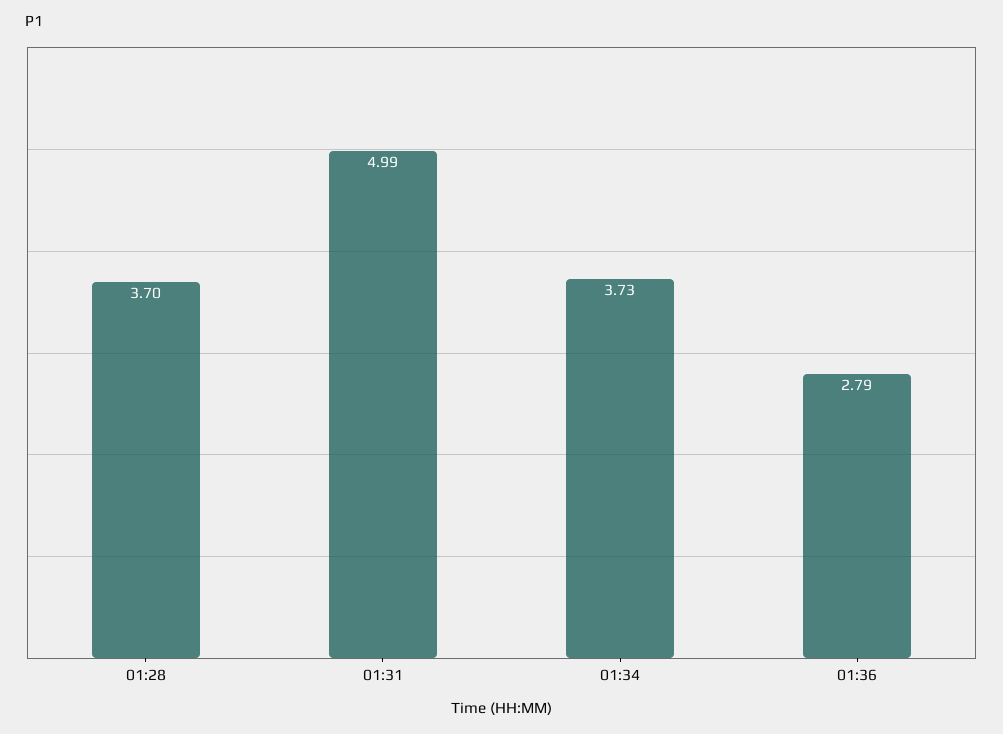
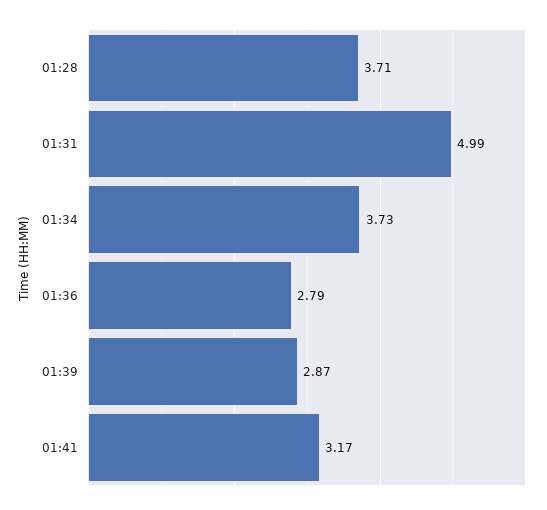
01:28: 3.7 -> 3.71
01:39: none -> 2.87
01:41: none -> 3.17

